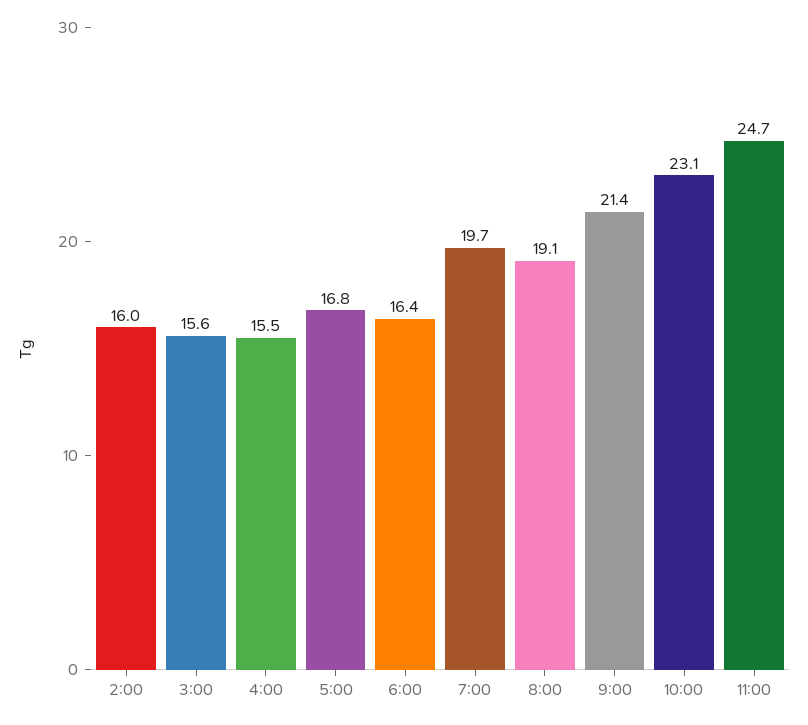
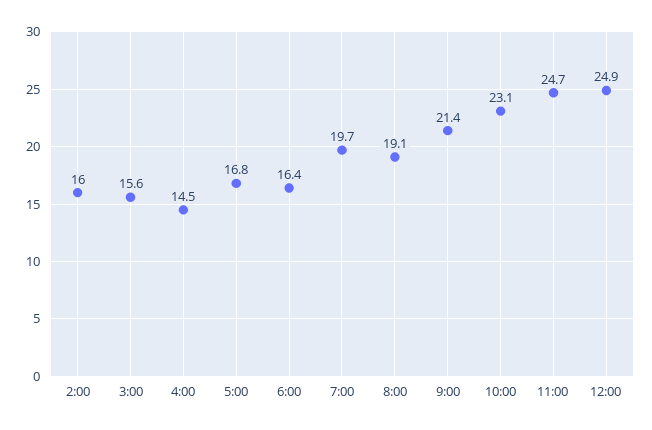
4:00: 15.5 -> 14.5
12:00: none -> 24.9

